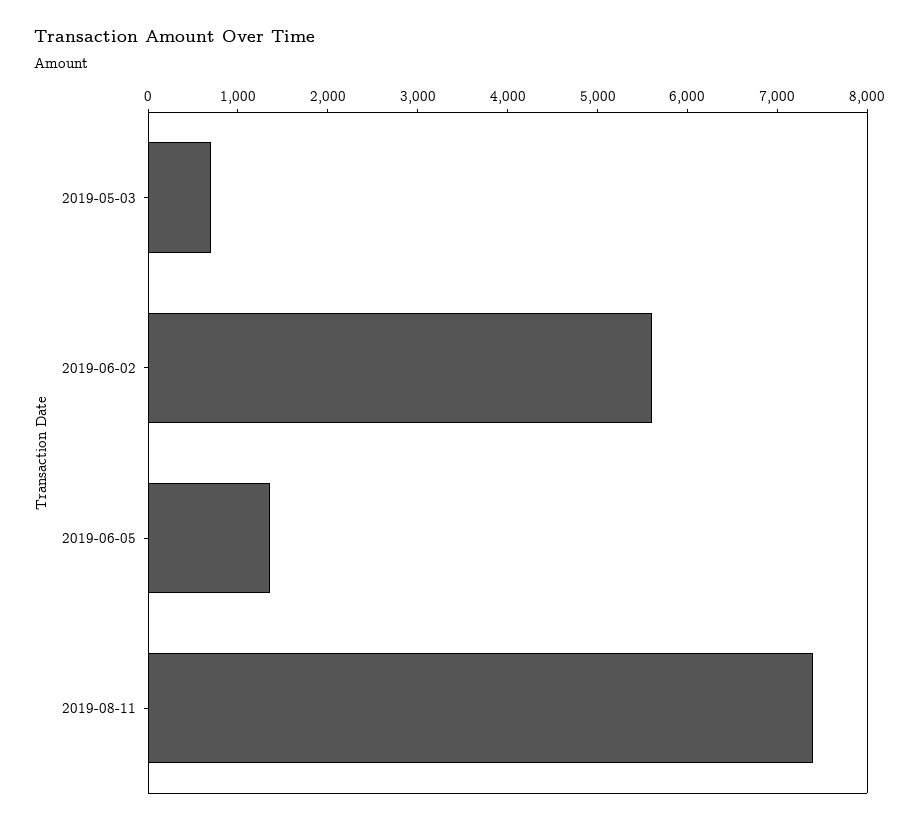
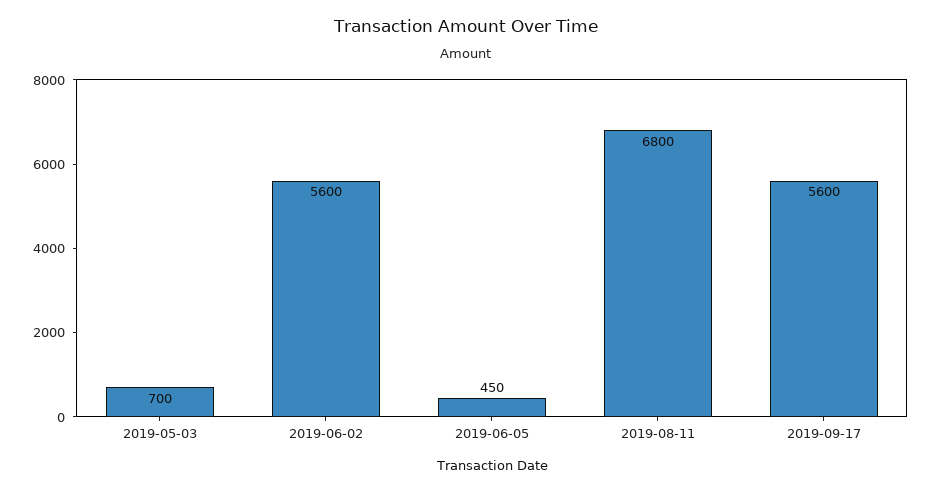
2019-06-05: 1400 -> 450
2019-08-11: 7400 -> 6800
2019-09-17: none -> 5600

